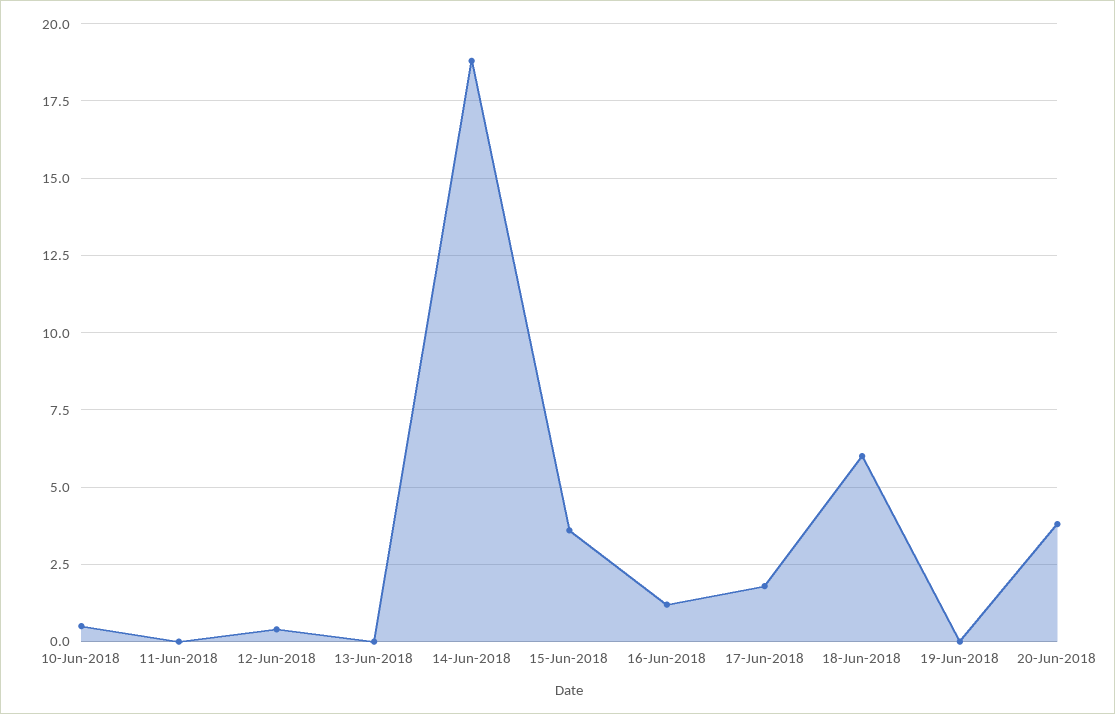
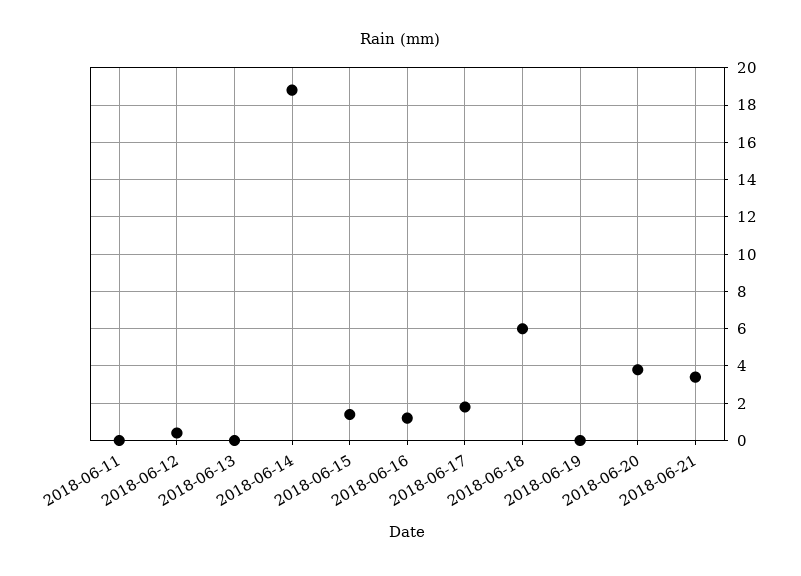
10-Jun-2018: 0.5 -> none
15-Jun-2018: 3.5 -> 1.5
2018-06-21: none -> 3.5

